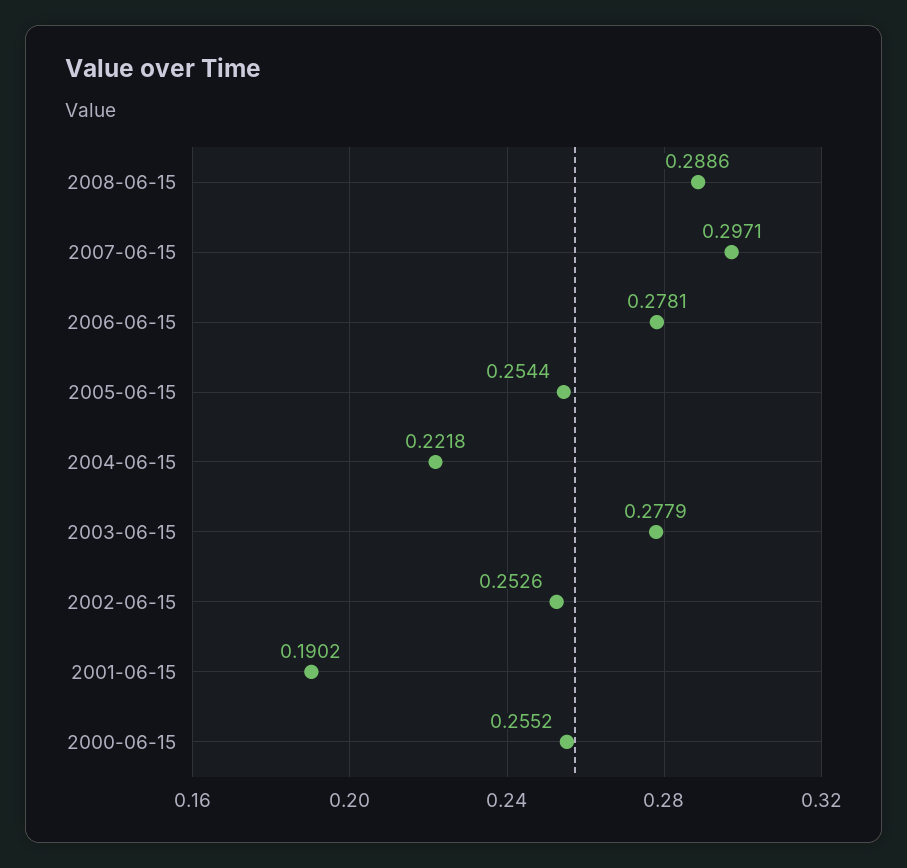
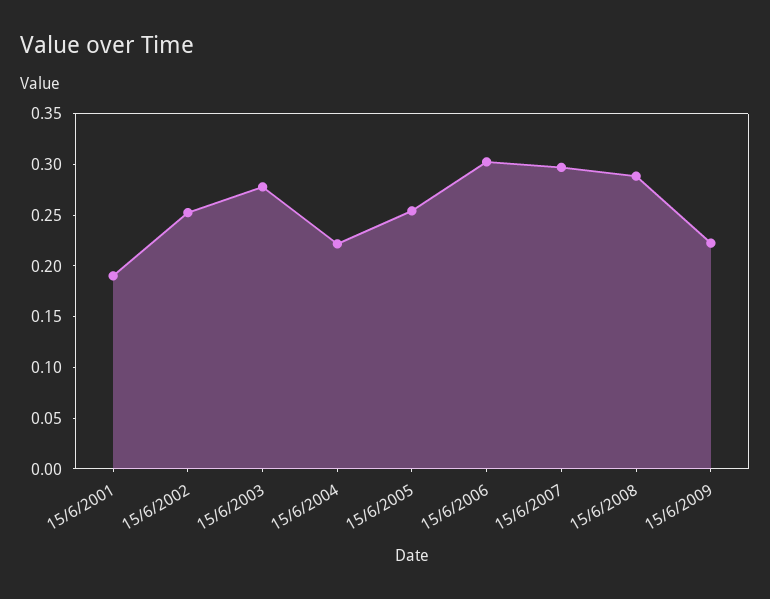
2006-06-15: 0.2781 -> 0.3
2000-06-15: 0.2552 -> none
15/6/2009: none -> 0.22

